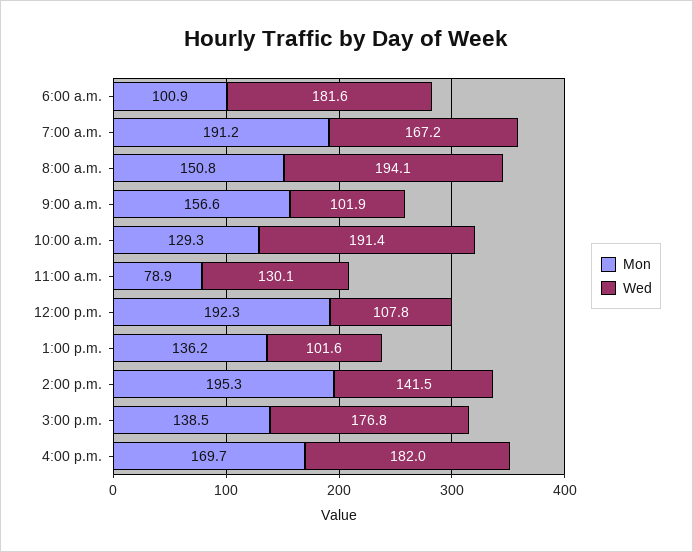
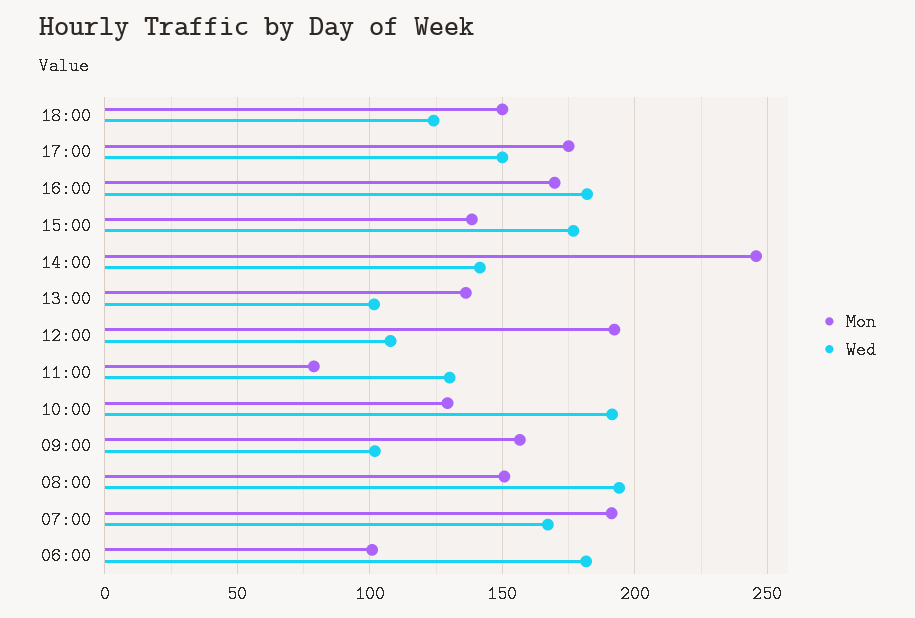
Mon, 2:00 p.m.: 195.3 -> 245
Mon, 18:00: none -> 150
Wed, 18:00: none -> 125
Mon, 17:00: none -> 175
Wed, 17:00: none -> 150

